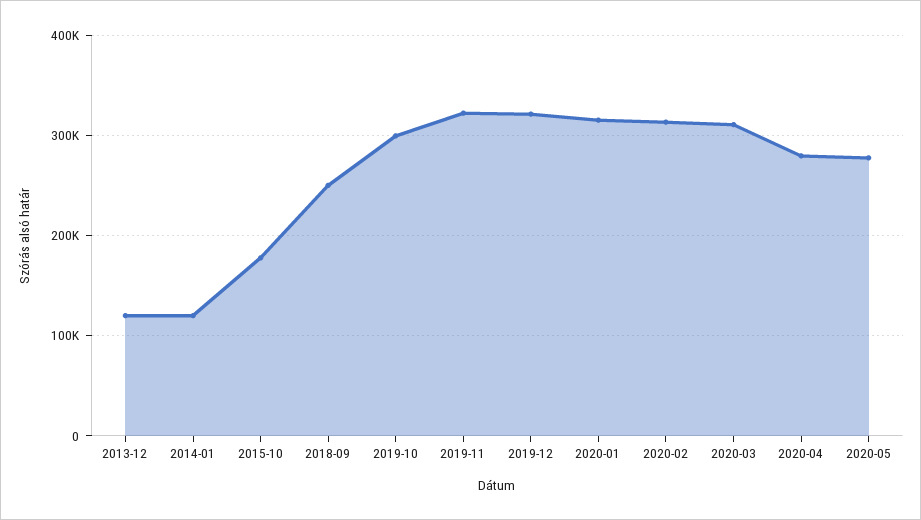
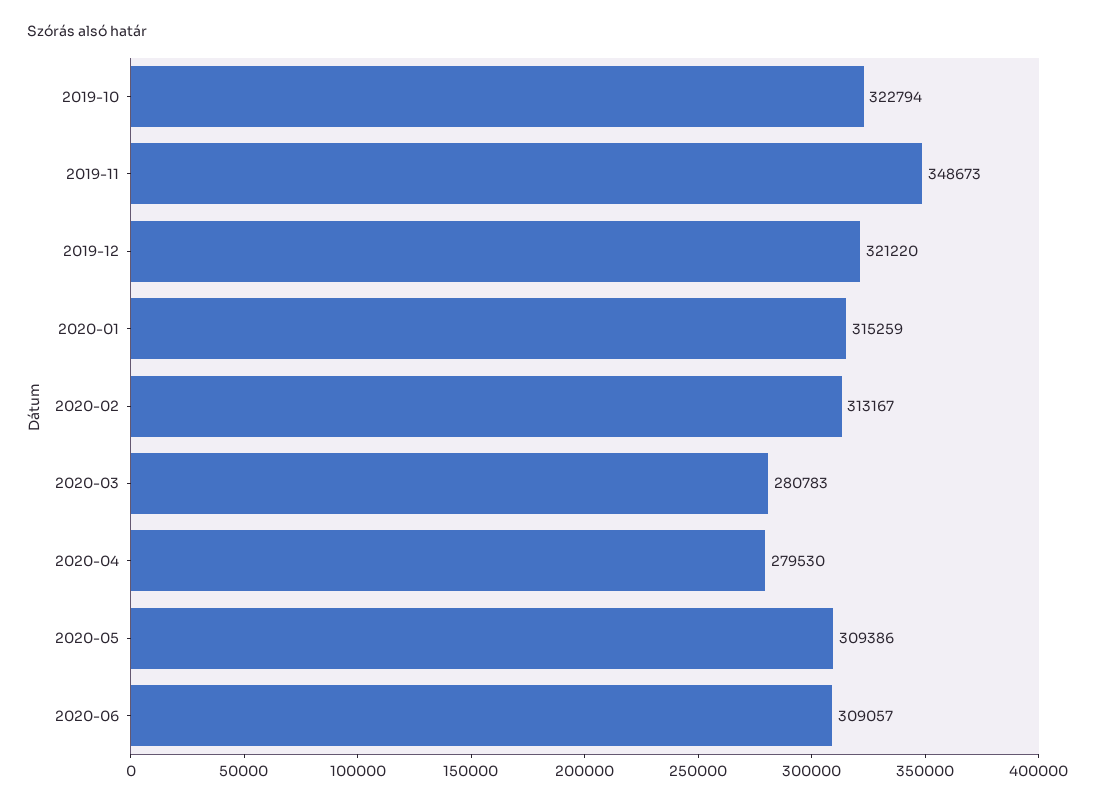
2013-12: 120000 -> none
2014-01: 120000 -> none
2015-10: 180000 -> none
2018-09: 250000 -> none
2019-10: 300000 -> 322794
2019-11: 320000 -> 348673
2020-03: 310000 -> 280783
2020-05: 280000 -> 309386
2020-06: none -> 309057

